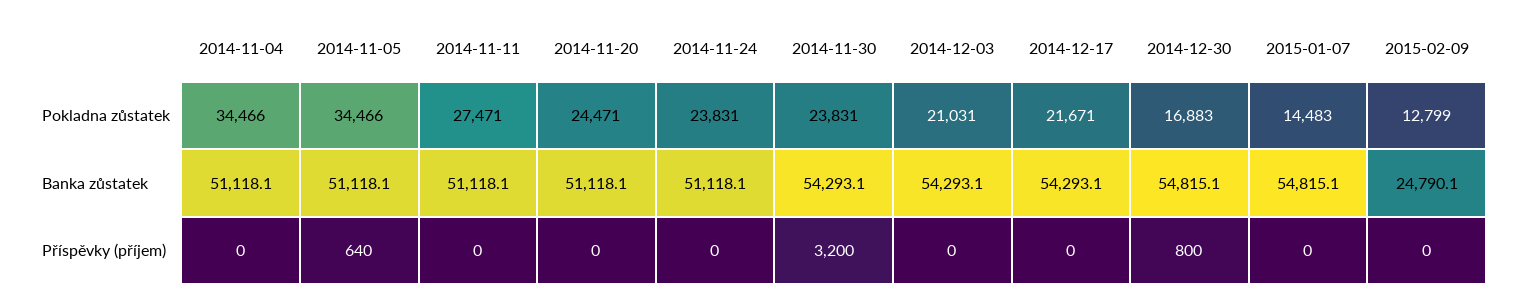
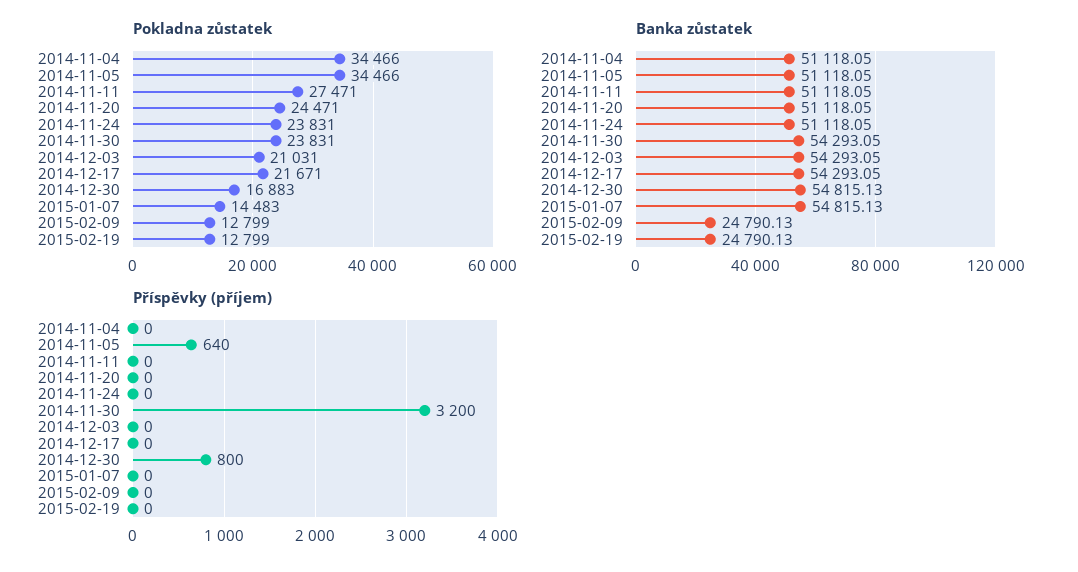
Pokladna zůstatek, 2015-02-19: none -> 12799
Banka zůstatek, 2015-02-19: none -> 24790.13
Příspěvky (příjem), 2015-02-19: none -> 0

